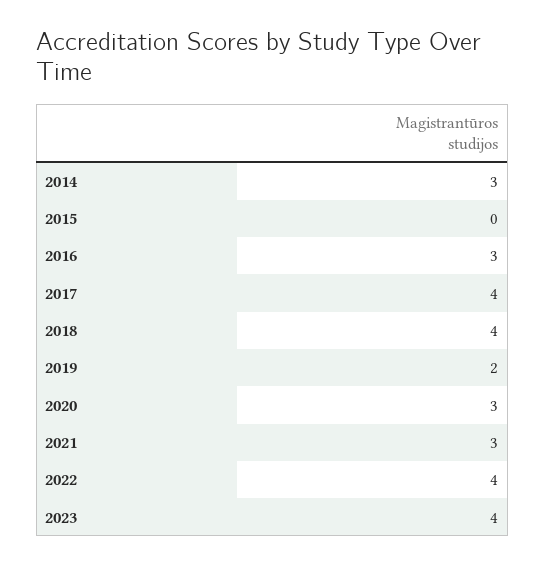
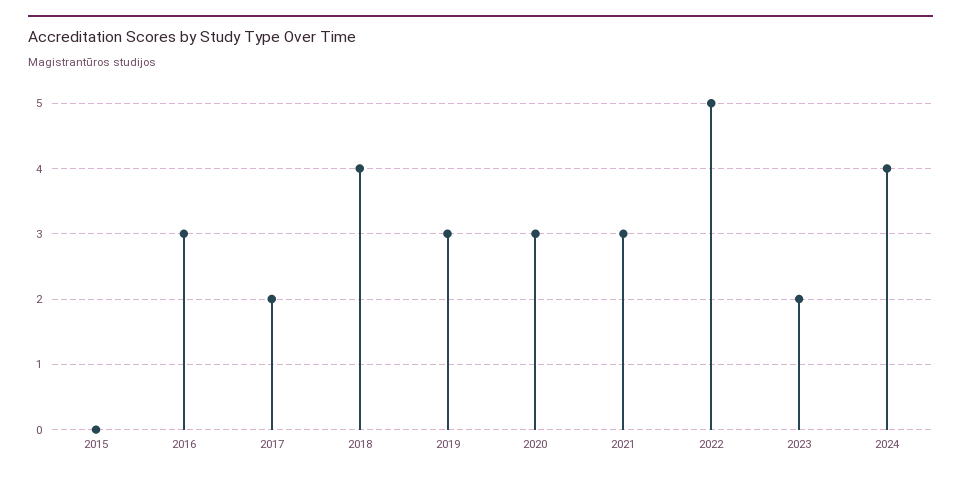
2014: 3 -> none
2017: 4 -> 2
2019: 2 -> 3
2022: 4 -> 5
2023: 4 -> 2
2024: none -> 4

